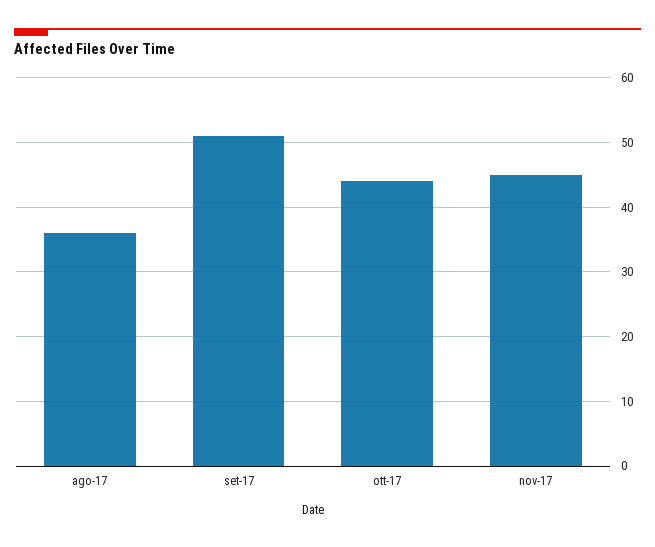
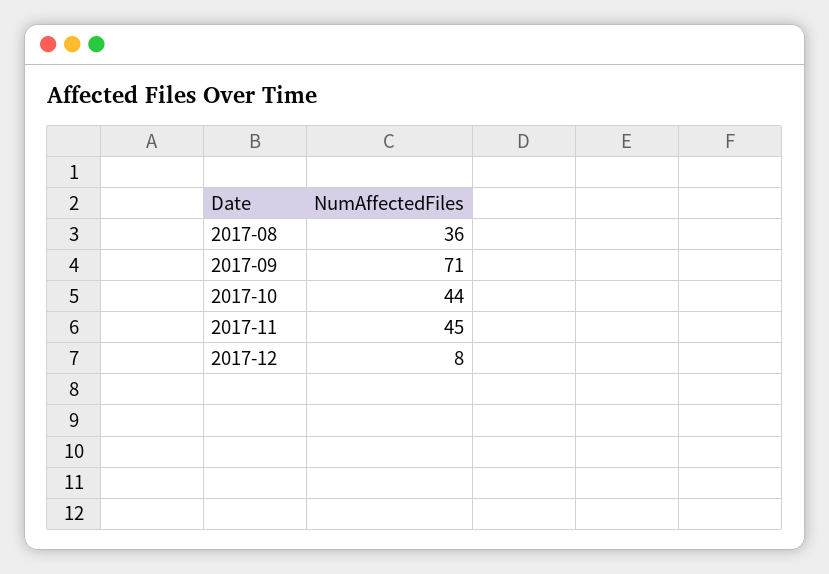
set-17: 51 -> 71
2017-12: none -> 8

